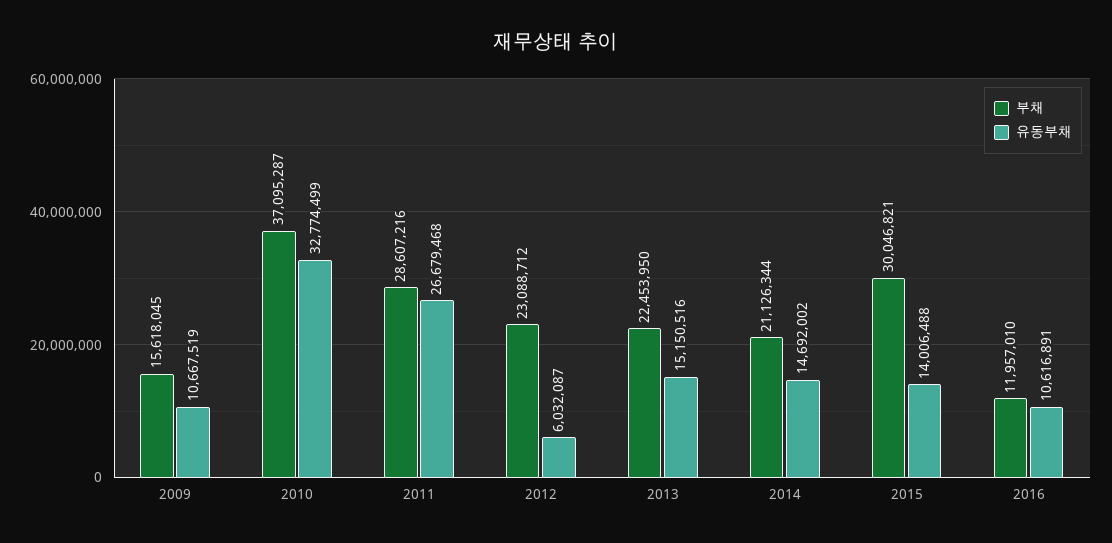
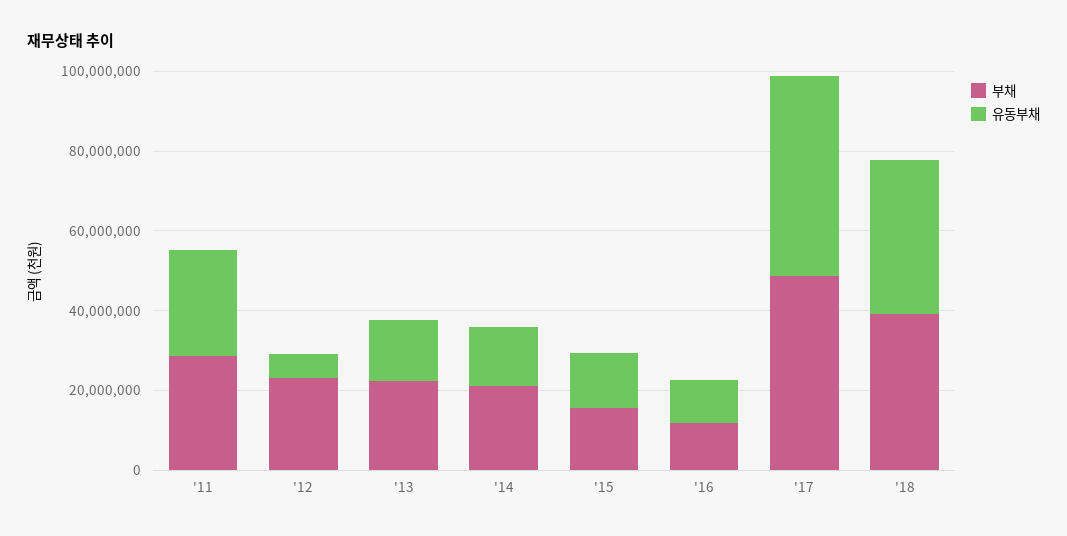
부채, 2009: 15618045 -> none
유동부채, 2009: 10667519 -> none
부채, 2010: 37095287 -> none
유동부채, 2010: 32774499 -> none
부채, 2015: 30046821 -> 15000000
부채, '17: none -> 50000000
유동부채, '17: none -> 50000000
부채, '18: none -> 40000000
유동부채, '18: none -> 40000000

